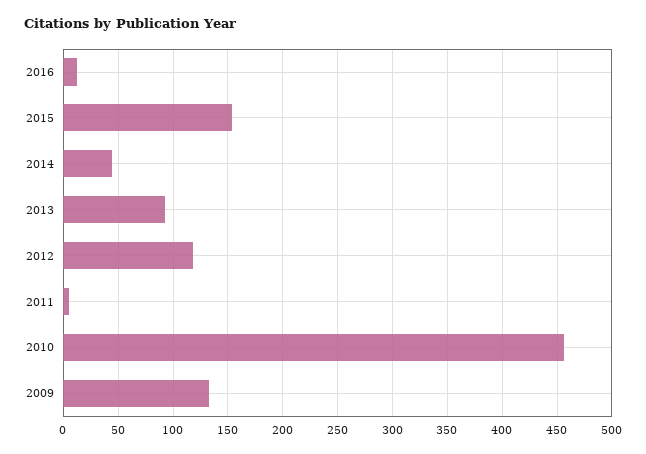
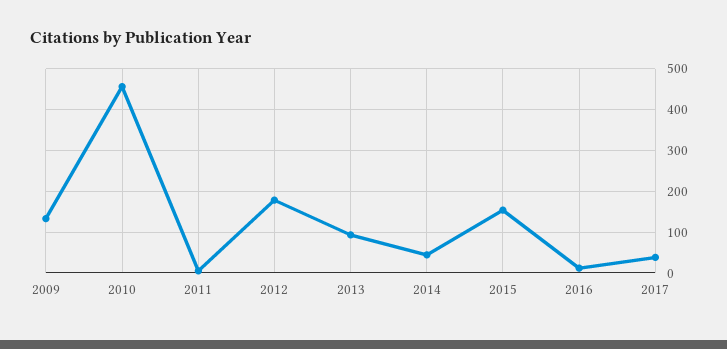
2012: 120 -> 180
2017: none -> 40

